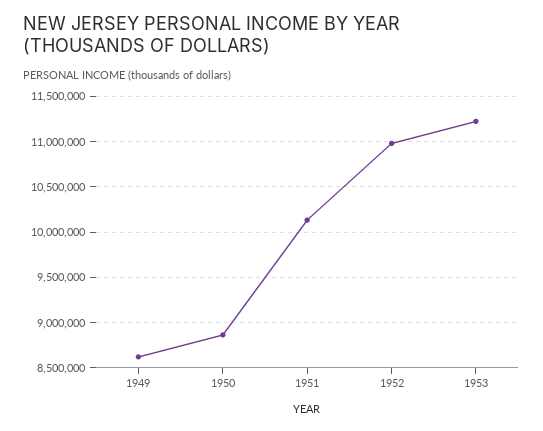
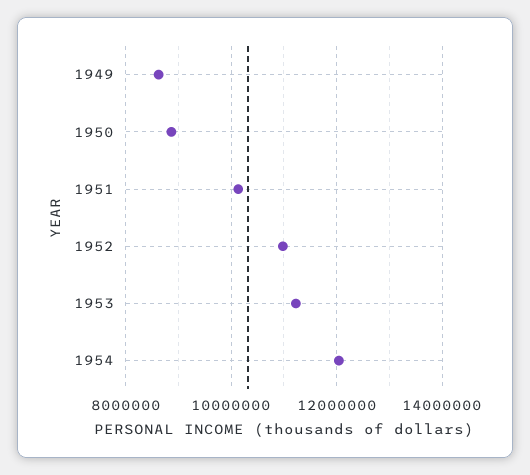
1954: none -> 12000000

